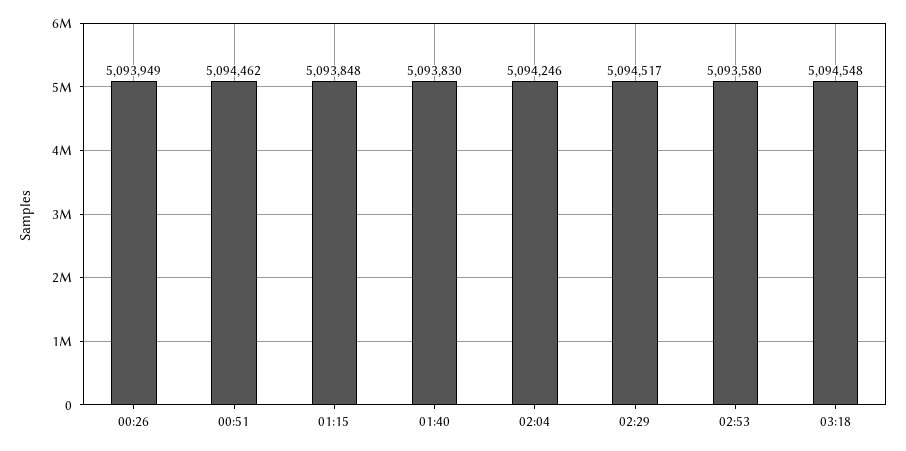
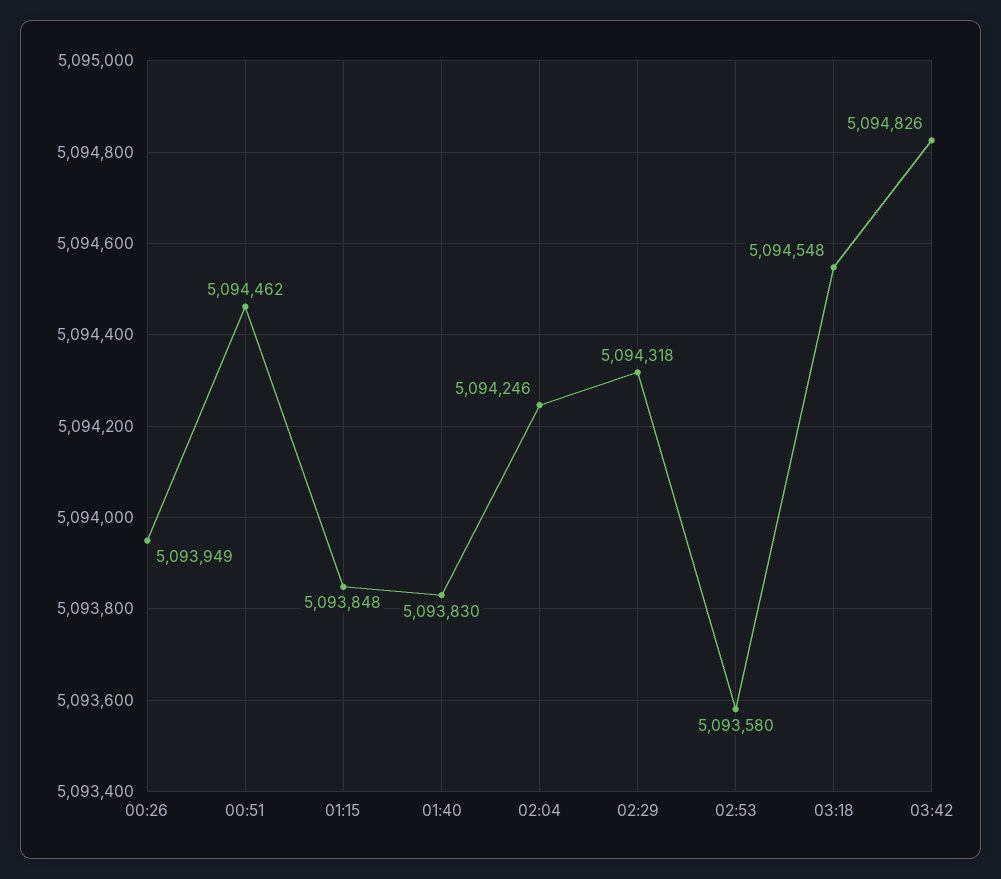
02:29: 5094517 -> 5094318
03:42: none -> 5094826

